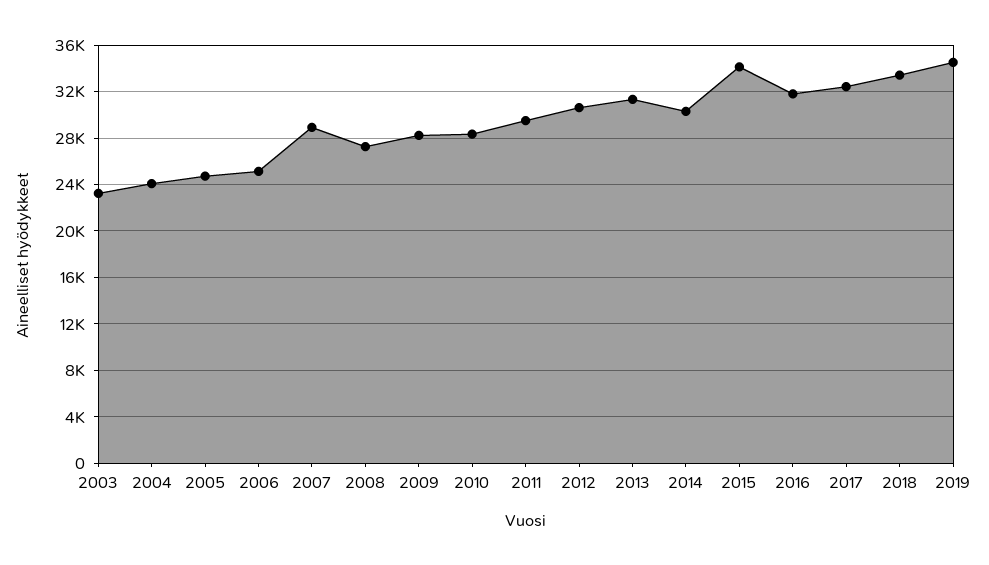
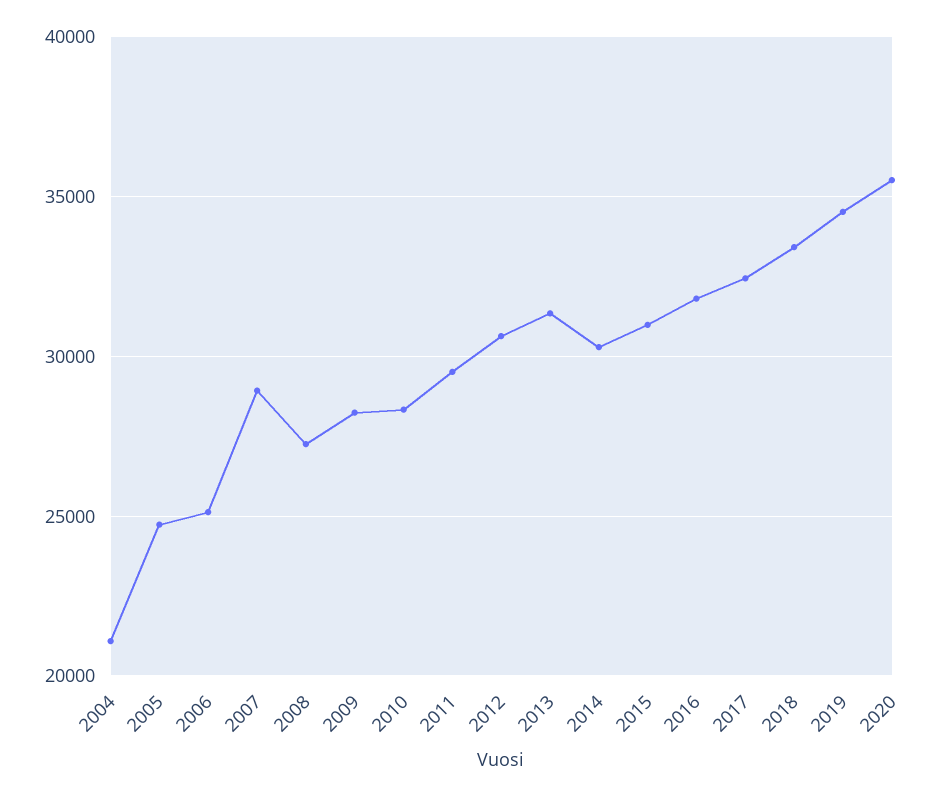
2003: 23000 -> none
2004: 24000 -> 21000
2015: 34000 -> 31000
2020: none -> 35500

